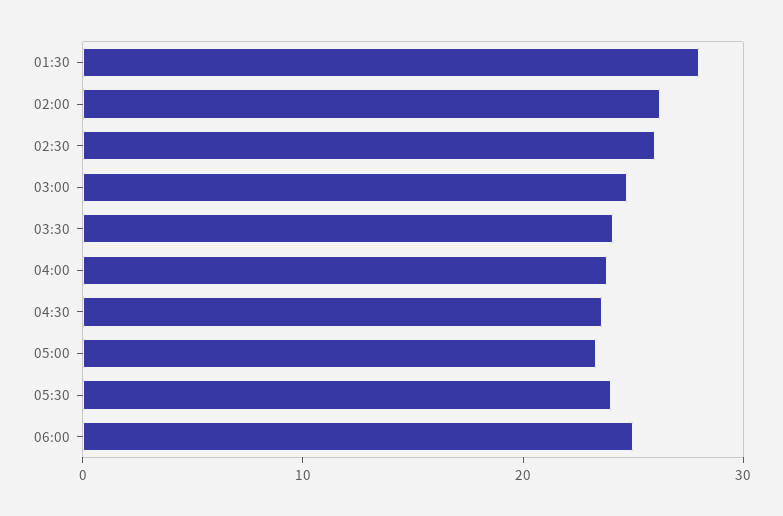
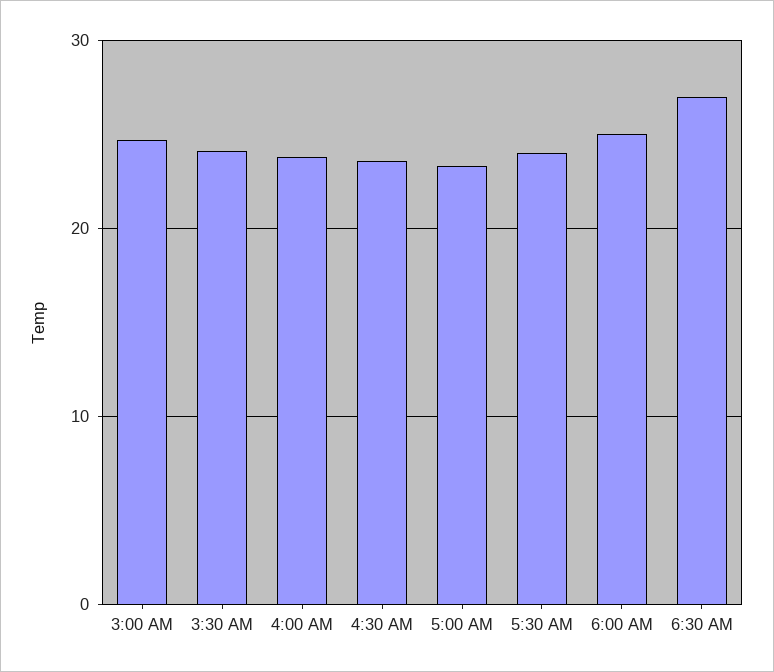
01:30: 28 -> none
02:00: 26 -> none
02:30: 26 -> none
6:30 AM: none -> 27

